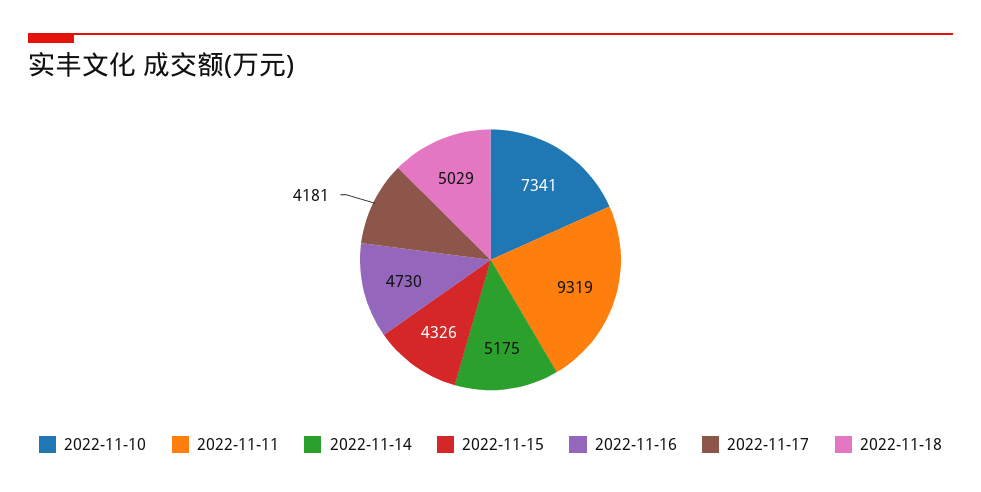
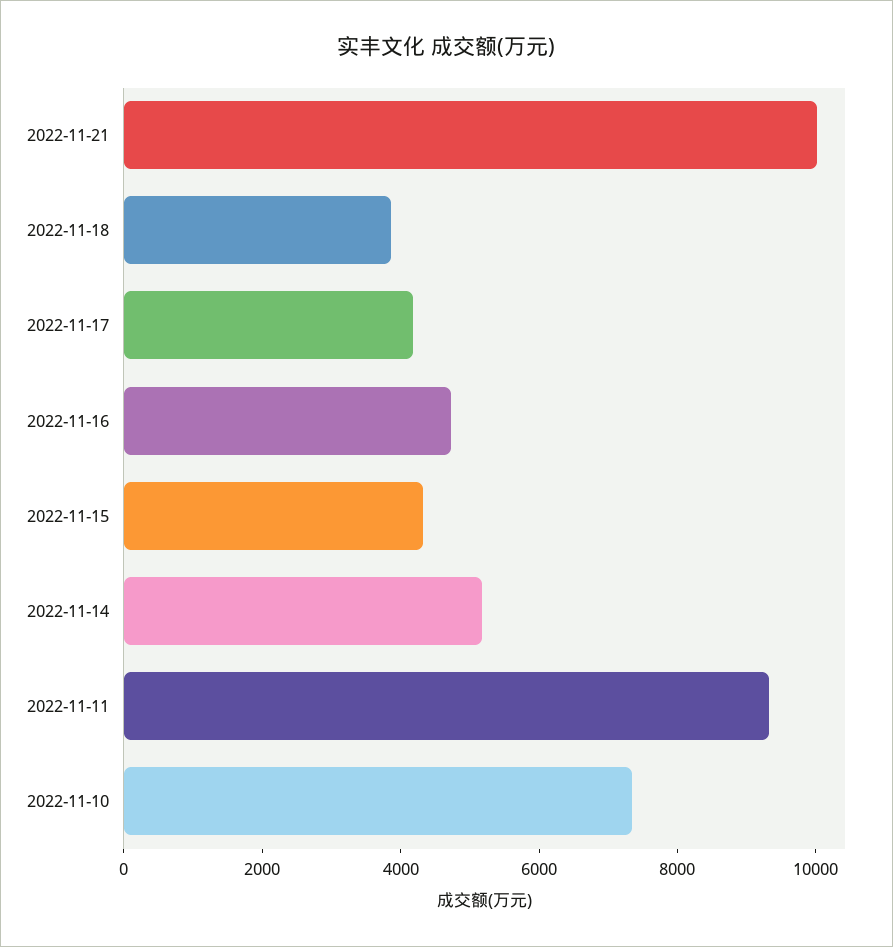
2022-11-18: 5029 -> 4000
2022-11-21: none -> 10000

